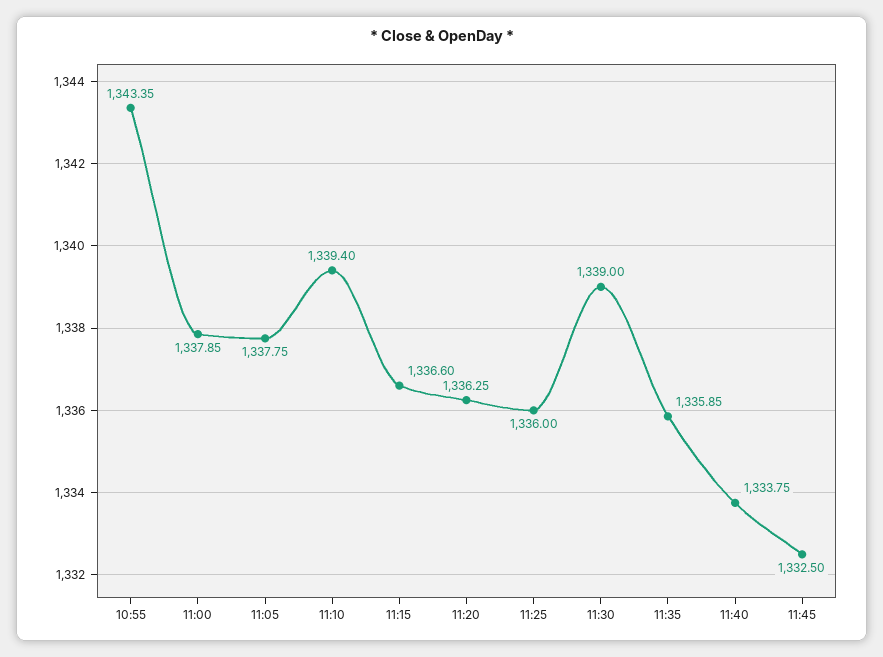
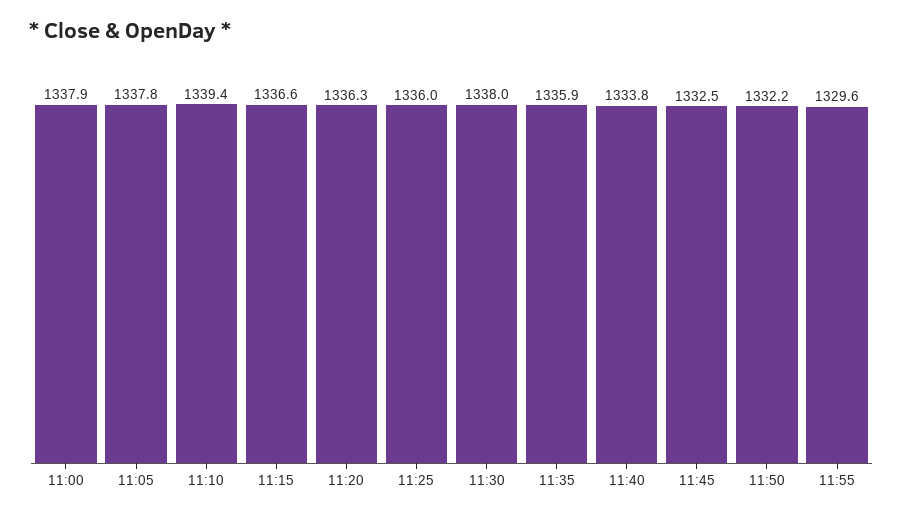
10:55: 1343.35 -> none
11:30: 1339 -> 1338
11:50: none -> 1332.2
11:55: none -> 1329.6

